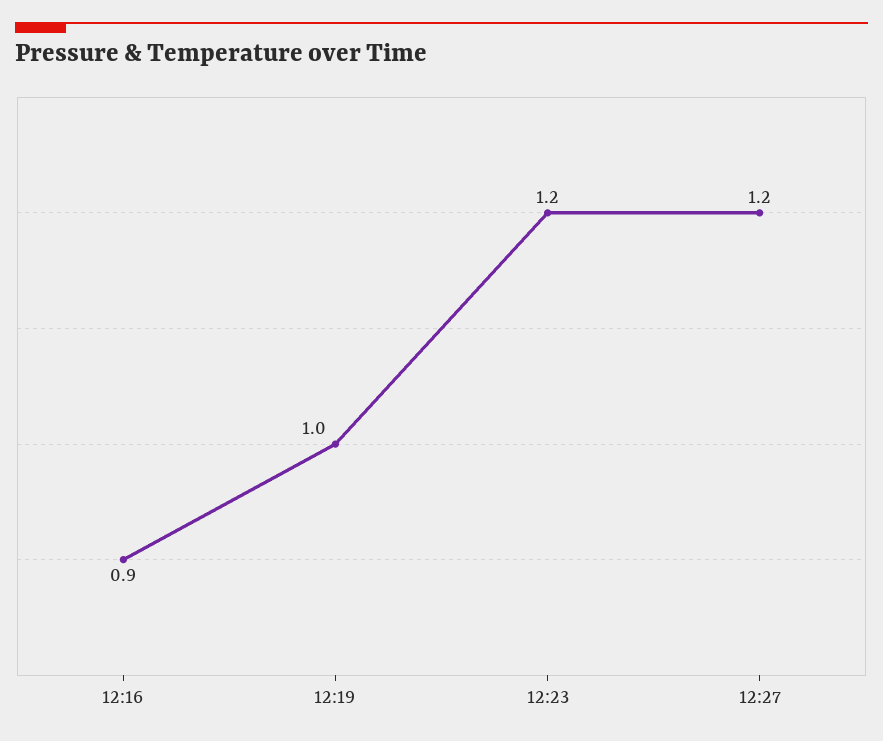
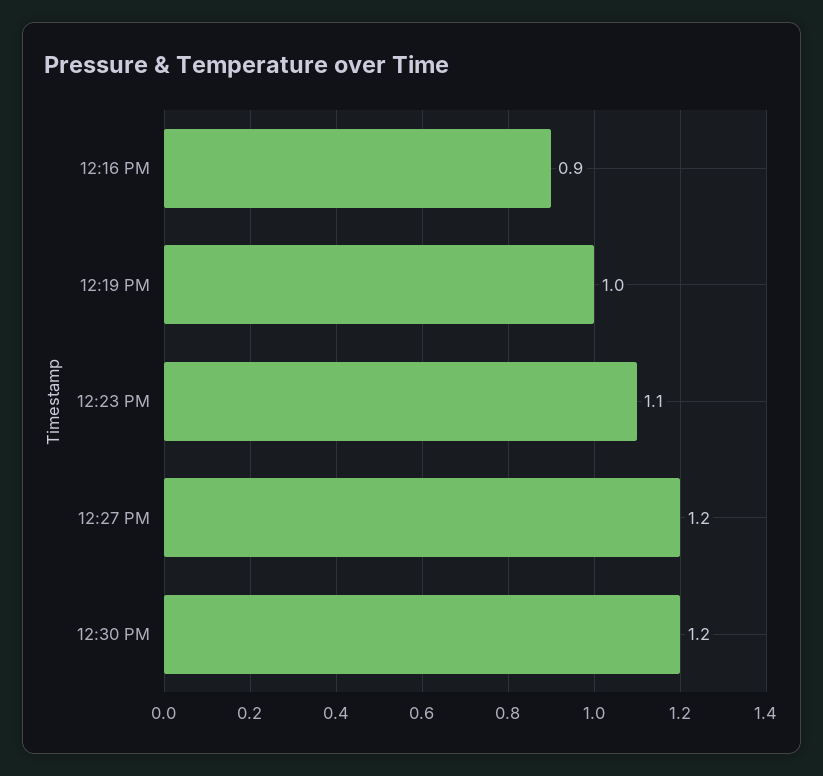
12:23: 1.2 -> 1.1
12:30 PM: none -> 1.2

